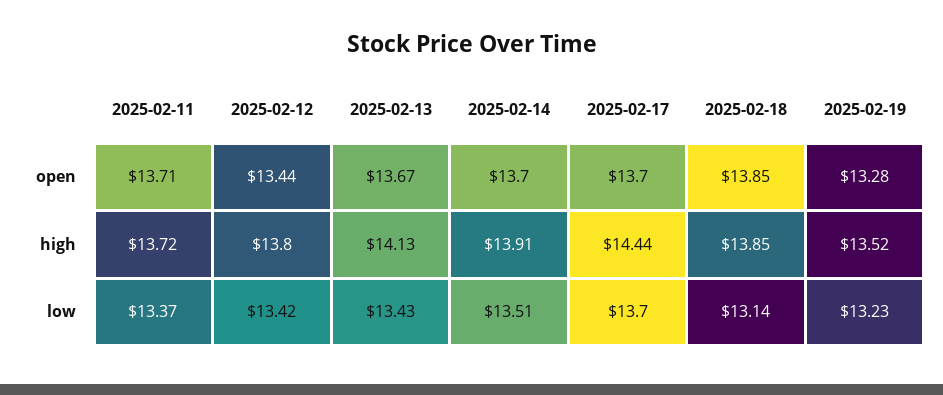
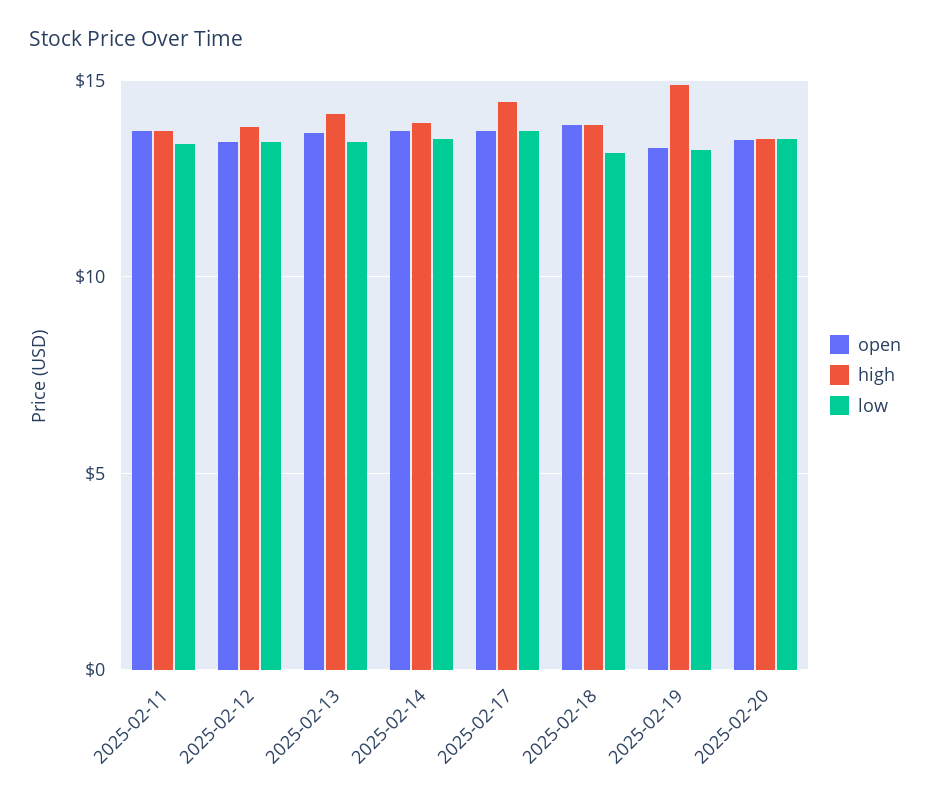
high, 2025-02-19: 13.52 -> 15
open, 2025-02-20: none -> 13.5
high, 2025-02-20: none -> 13.5
low, 2025-02-20: none -> 13.5

